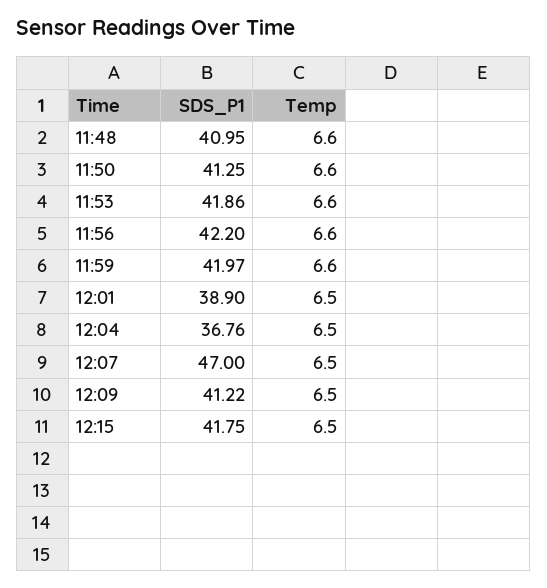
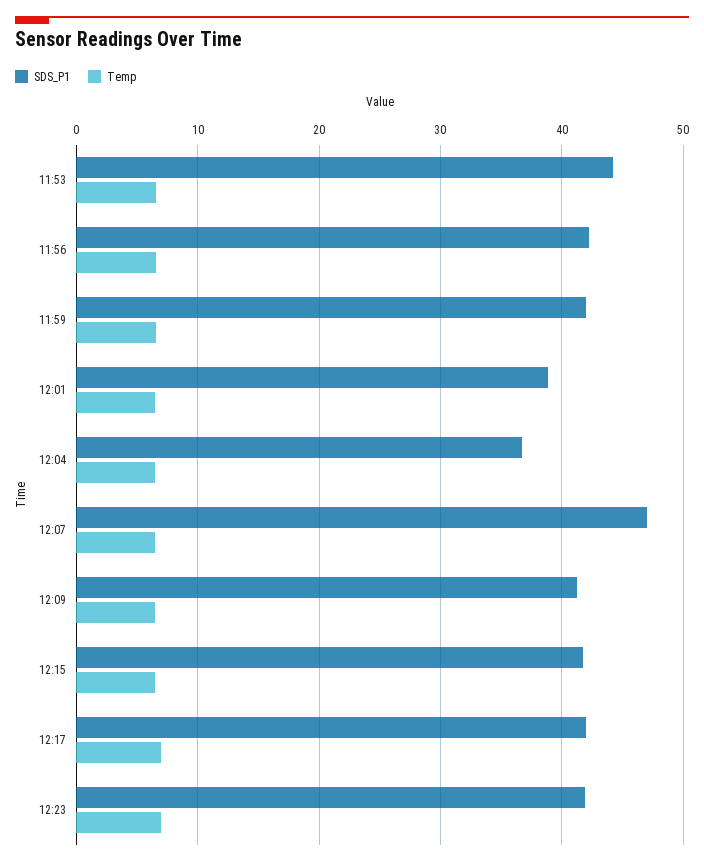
SDS_P1, 11:48: 40.95 -> none
Temp, 11:48: 6.6 -> none
SDS_P1, 11:50: 41.25 -> none
Temp, 11:50: 6.6 -> none
SDS_P1, 11:53: 41.86 -> 44
SDS_P1, 12:17: none -> 42
Temp, 12:17: none -> 7
SDS_P1, 12:23: none -> 42
Temp, 12:23: none -> 7

